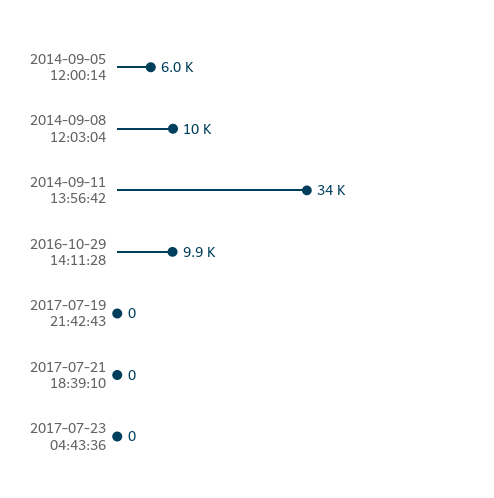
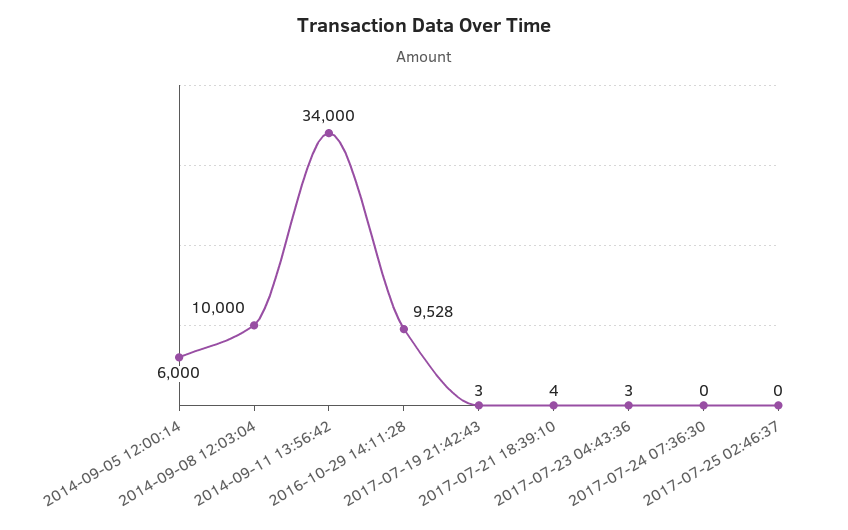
2016-10-29 14:11:28: 9900 -> 9528
2017-07-19 21:42:43: 0 -> 3
2017-07-21 18:39:10: 0 -> 4
2017-07-23 04:43:36: 0 -> 3
2017-07-24 07:36:30: none -> 0
2017-07-25 02:46:37: none -> 0

